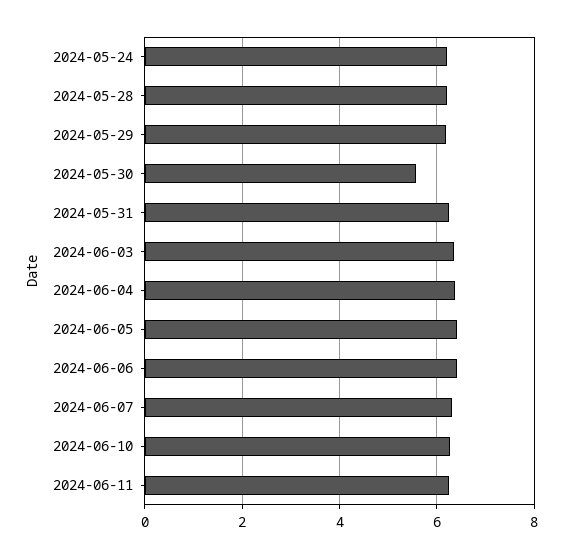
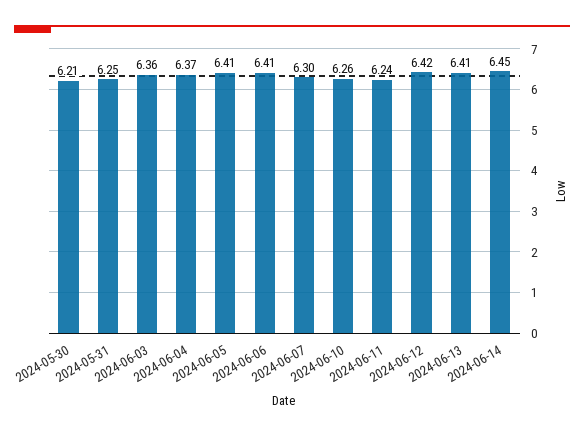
2024-05-24: 6.2 -> none
2024-05-28: 6.2 -> none
2024-05-29: 6.2 -> none
2024-05-30: 5.6 -> 6.21
2024-06-12: none -> 6.42
2024-06-13: none -> 6.41
2024-06-14: none -> 6.45

